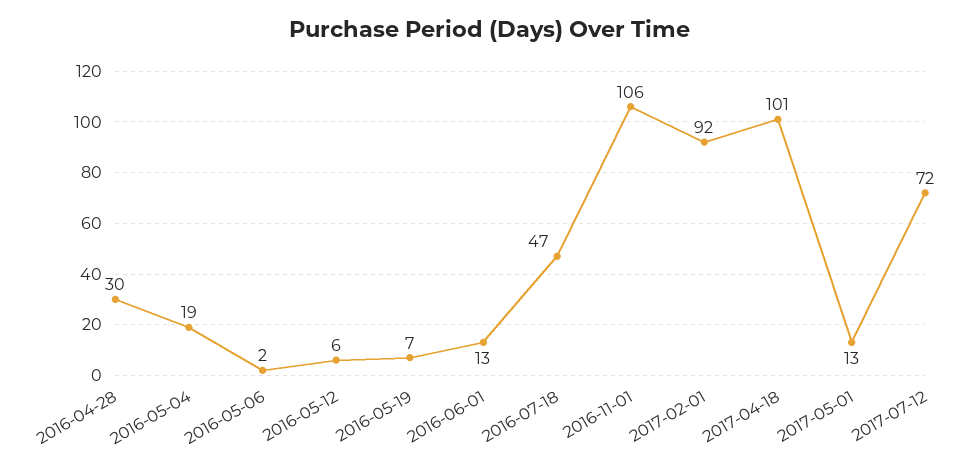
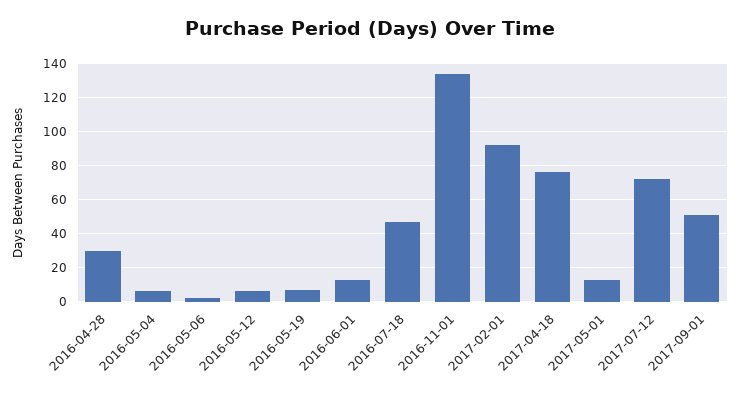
2016-05-04: 19 -> 5
2016-11-01: 106 -> 135
2017-04-18: 101 -> 75
2017-09-01: none -> 50

